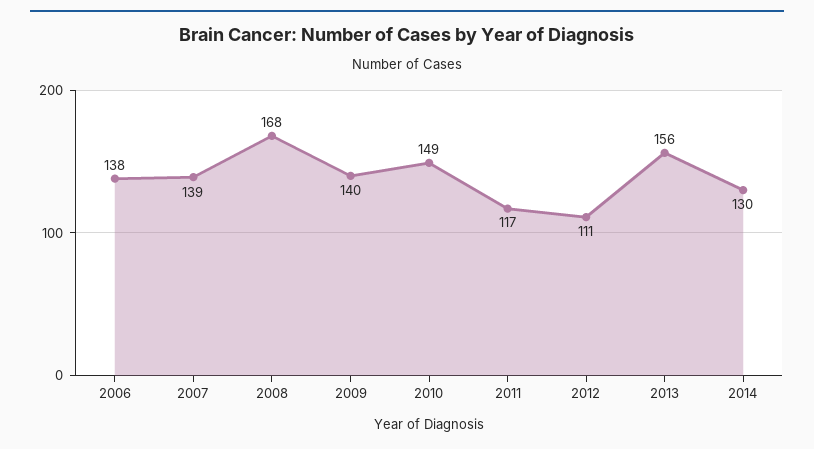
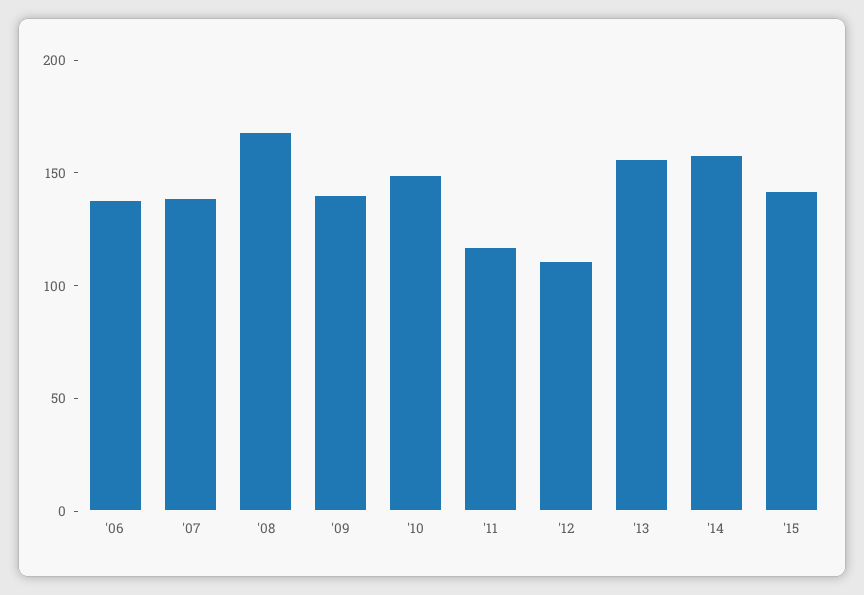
2014: 130 -> 160
'15: none -> 140

